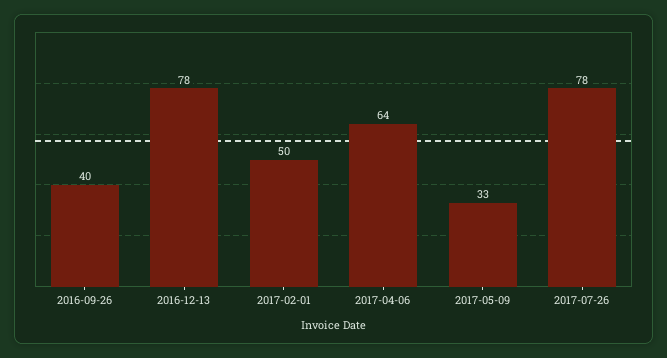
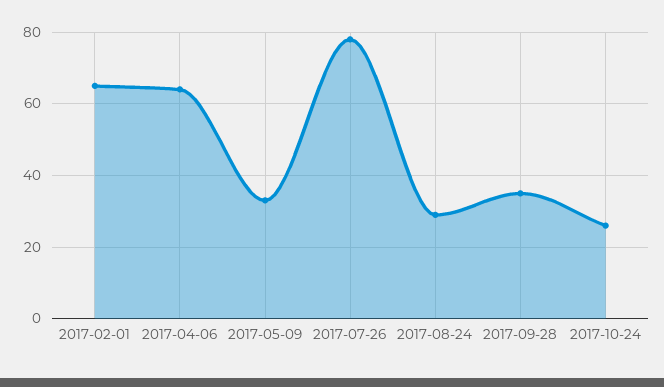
2016-09-26: 40 -> none
2016-12-13: 78 -> none
2017-02-01: 50 -> 65
2017-08-24: none -> 30
2017-09-28: none -> 35
2017-10-24: none -> 25

